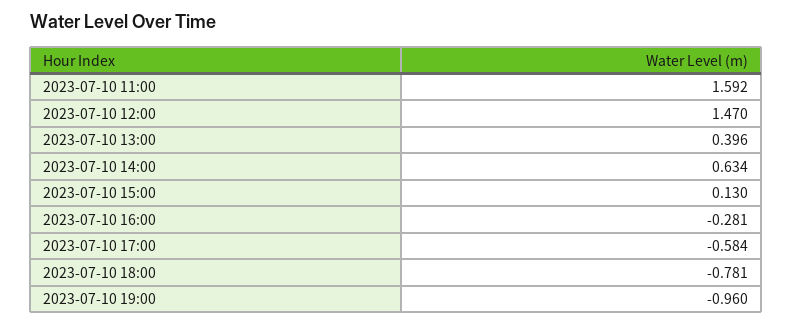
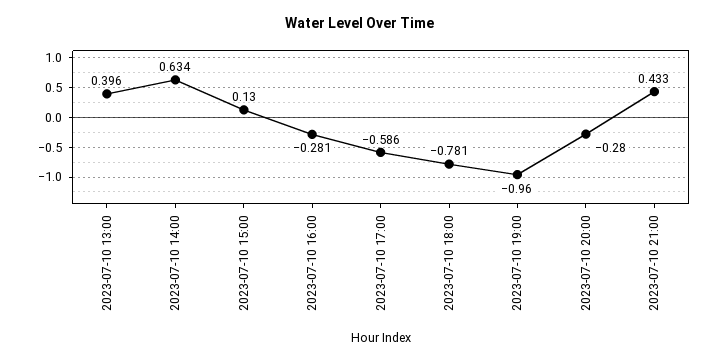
2023-07-10 11:00: 1.592 -> none
2023-07-10 12:00: 1.47 -> none
2023-07-10 17:00: -0.584 -> -0.586
2023-07-10 20:00: none -> -0.28
2023-07-10 21:00: none -> 0.433

